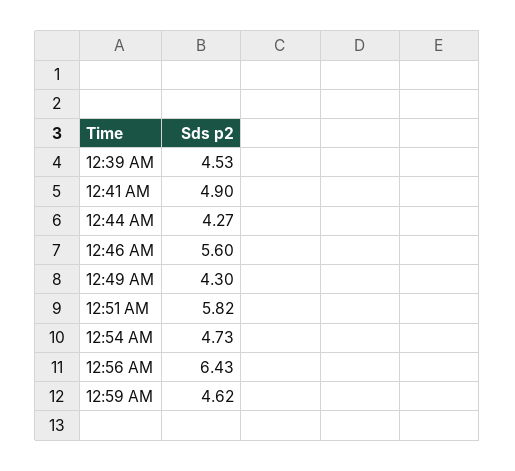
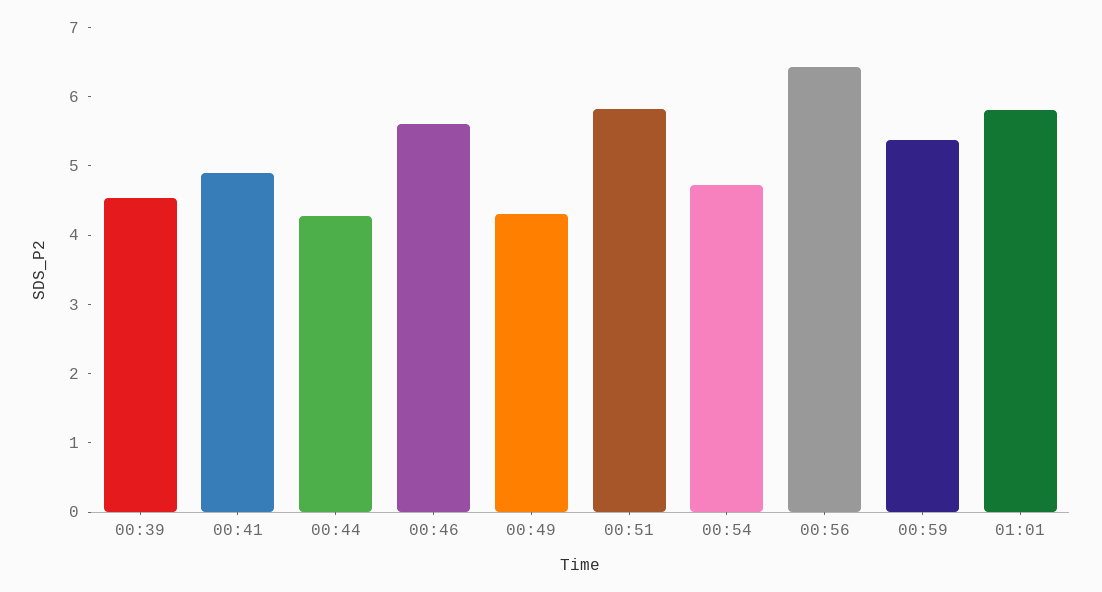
12:59 AM: 4.62 -> 5.4
01:01: none -> 5.8

